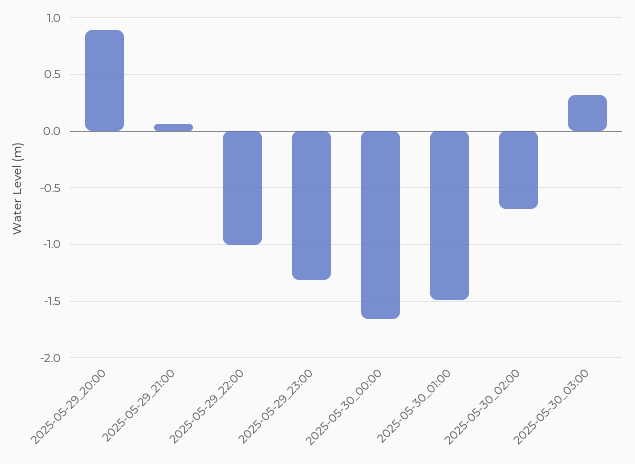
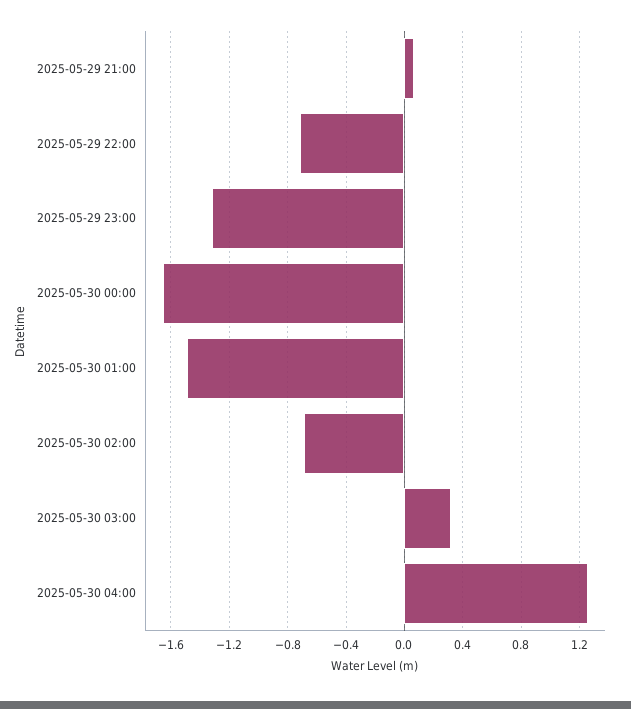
2025-05-29_20:00: 0.9 -> none
2025-05-29_22:00: -1 -> -0.7
2025-05-30 04:00: none -> 1.25

